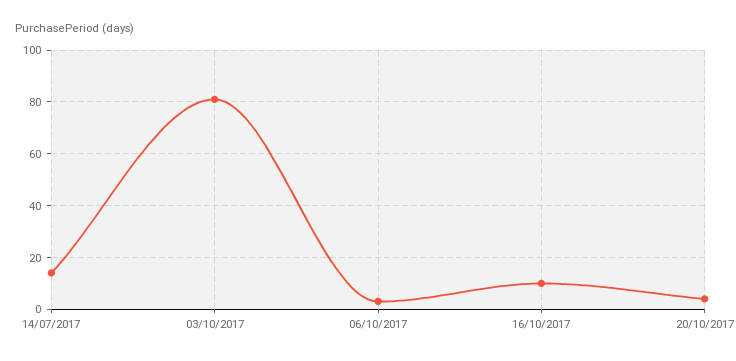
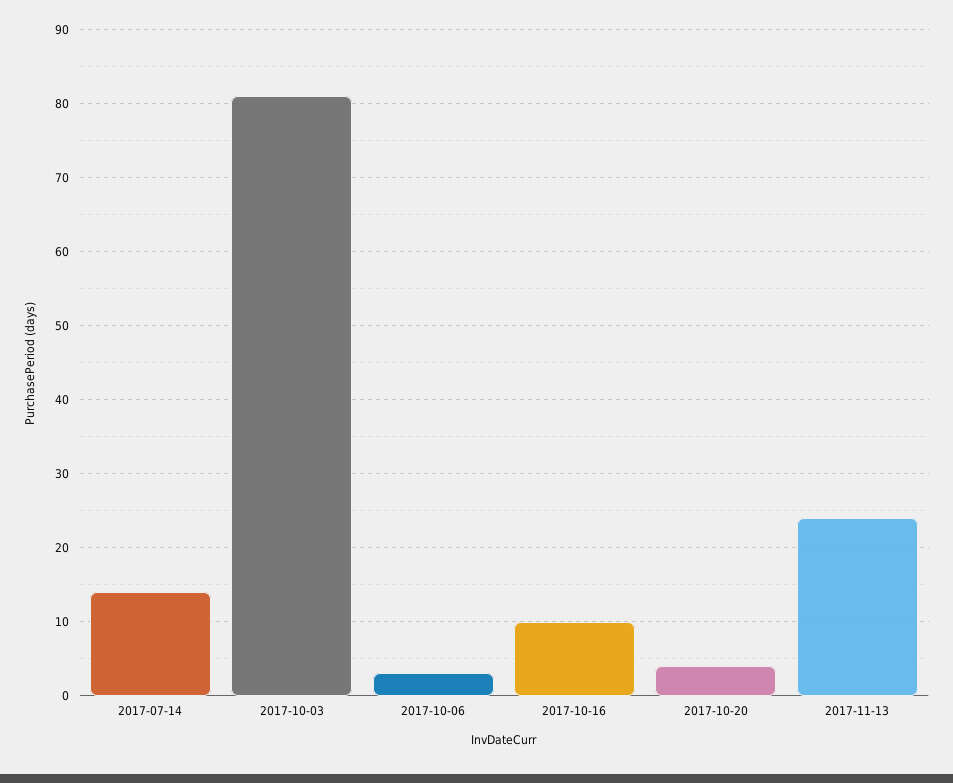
2017-11-13: none -> 24

